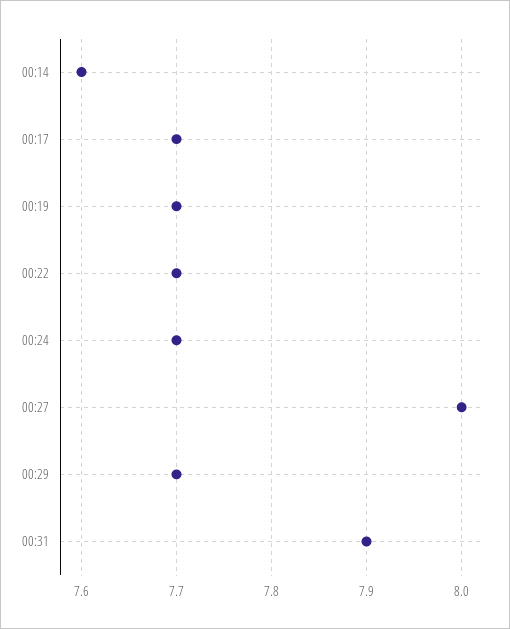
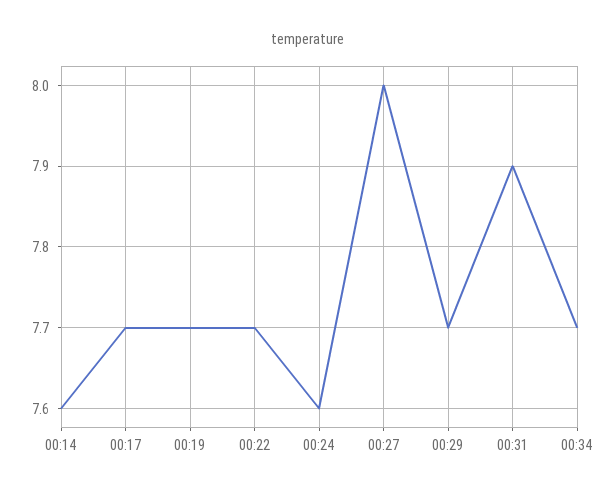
00:24: 7.7 -> 7.6
00:34: none -> 7.7

